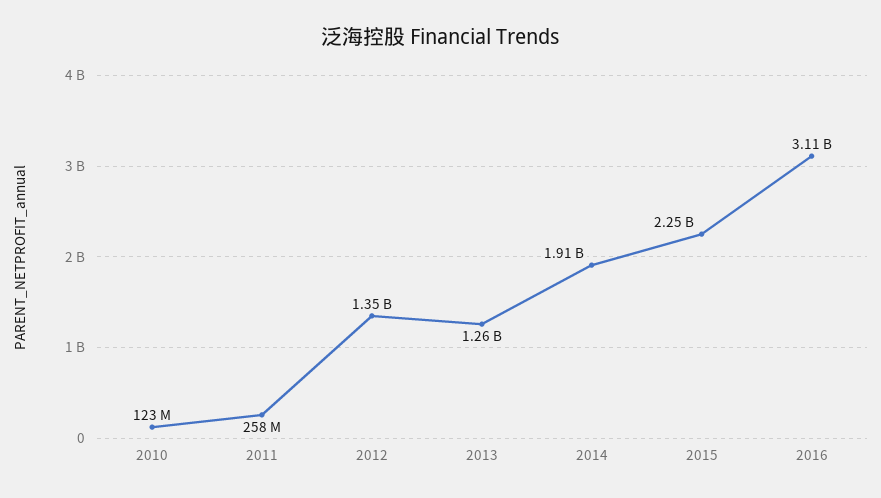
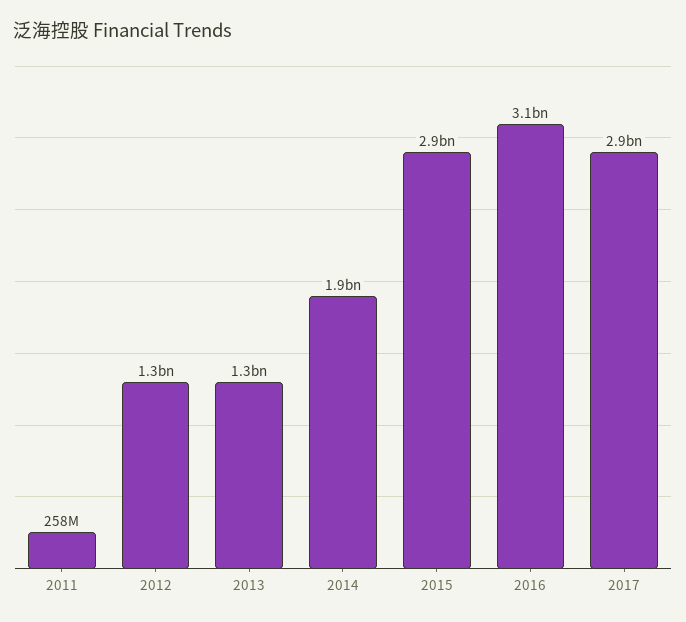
2010: 123000000 -> none
2015: 2250000000 -> 2900000000
2017: none -> 2900000000

